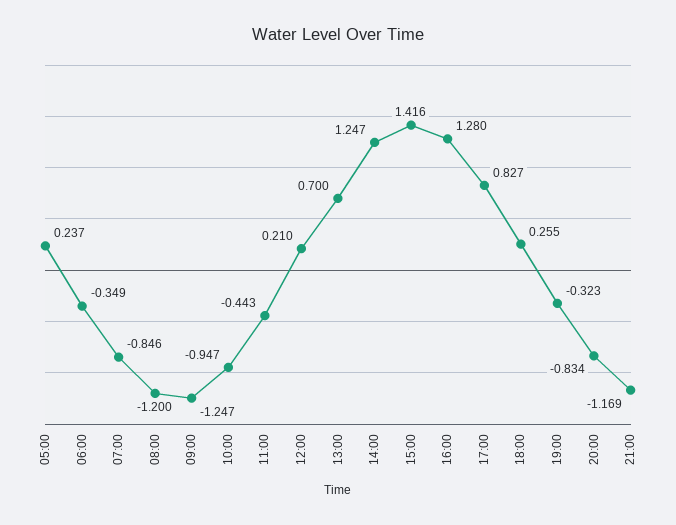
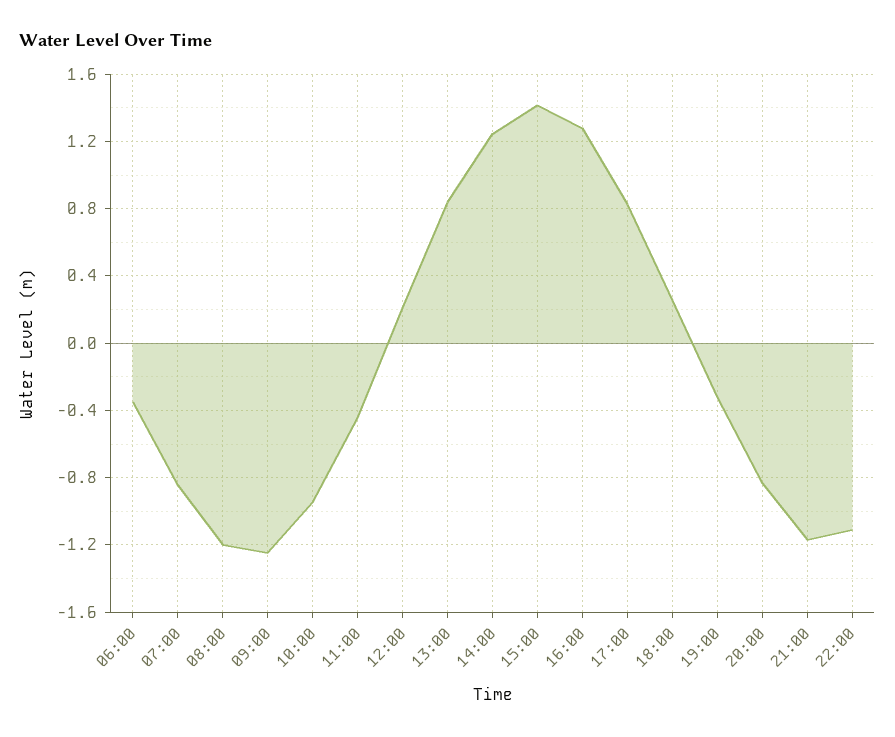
05:00: 0.237 -> none
13:00: 0.7 -> 0.85
22:00: none -> -1.1

